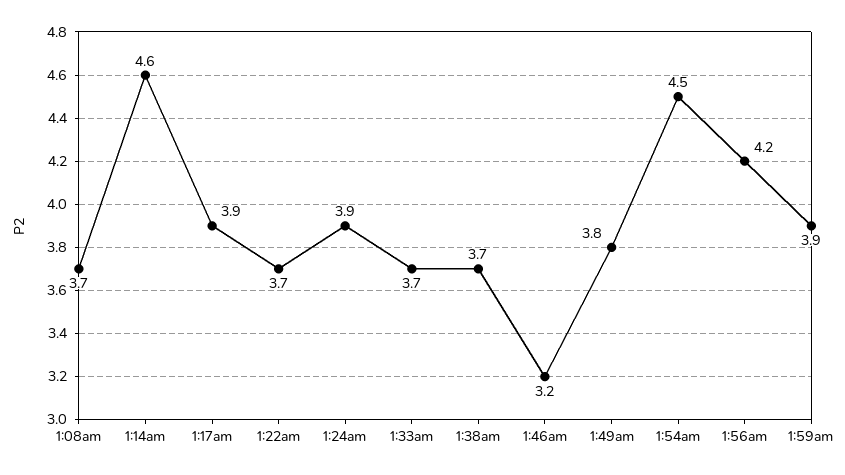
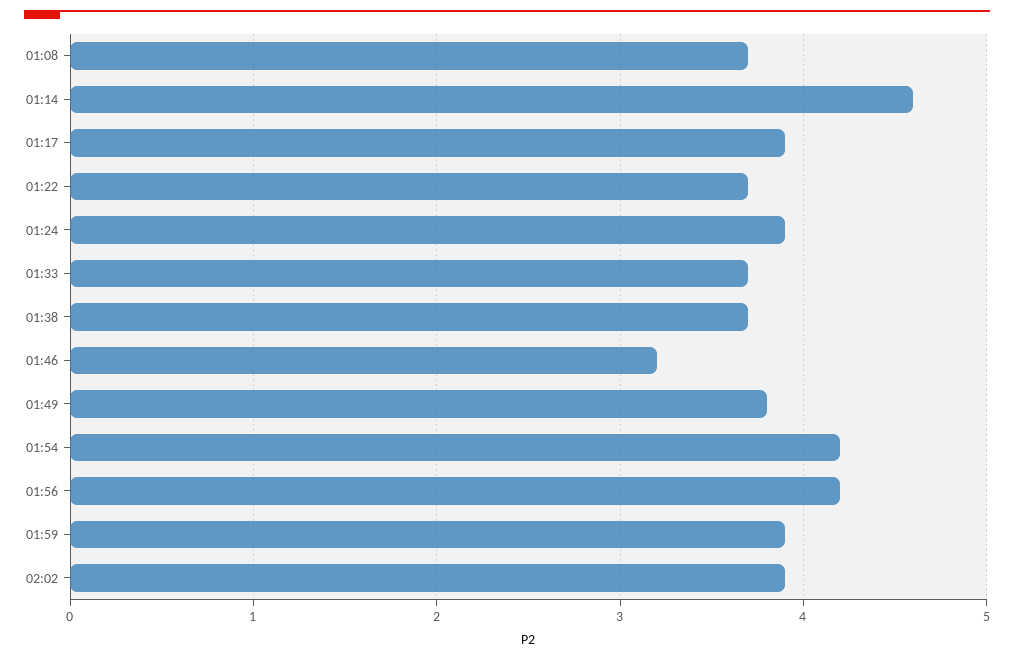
1:54am: 4.5 -> 4.2
02:02: none -> 3.9

